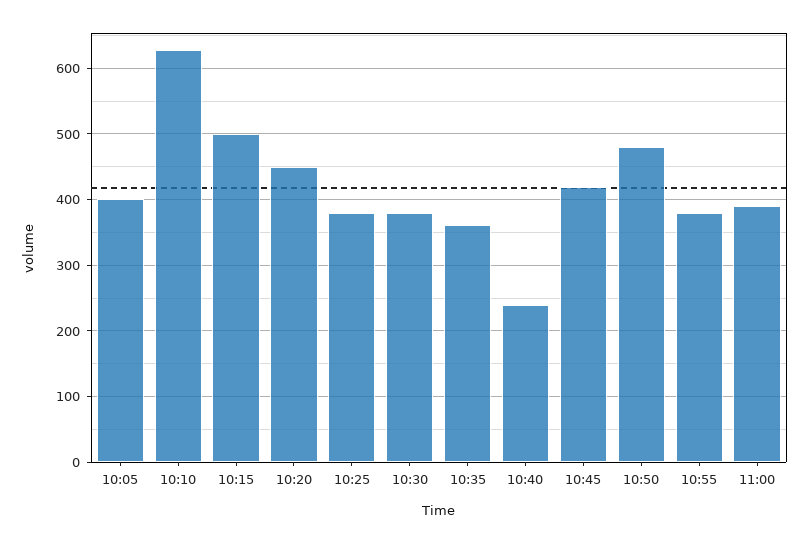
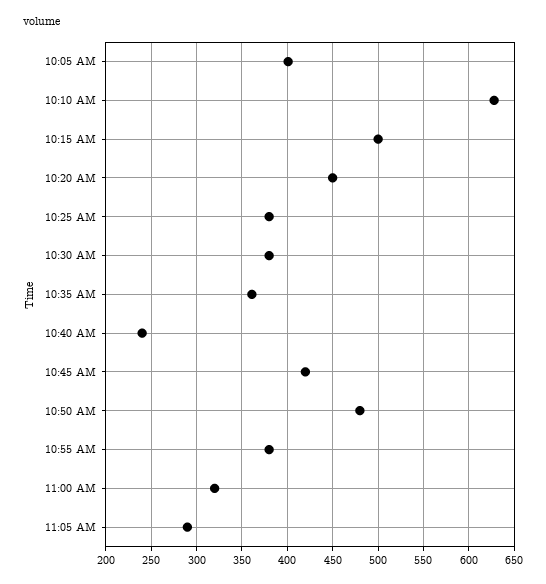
11:00: 390 -> 320
11:05 AM: none -> 290

